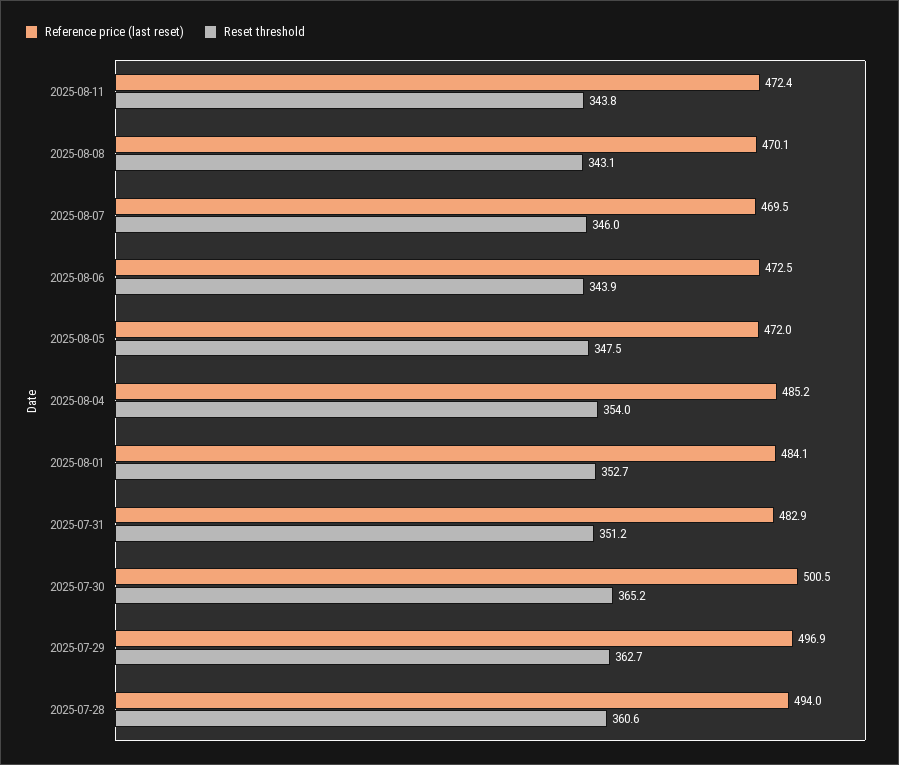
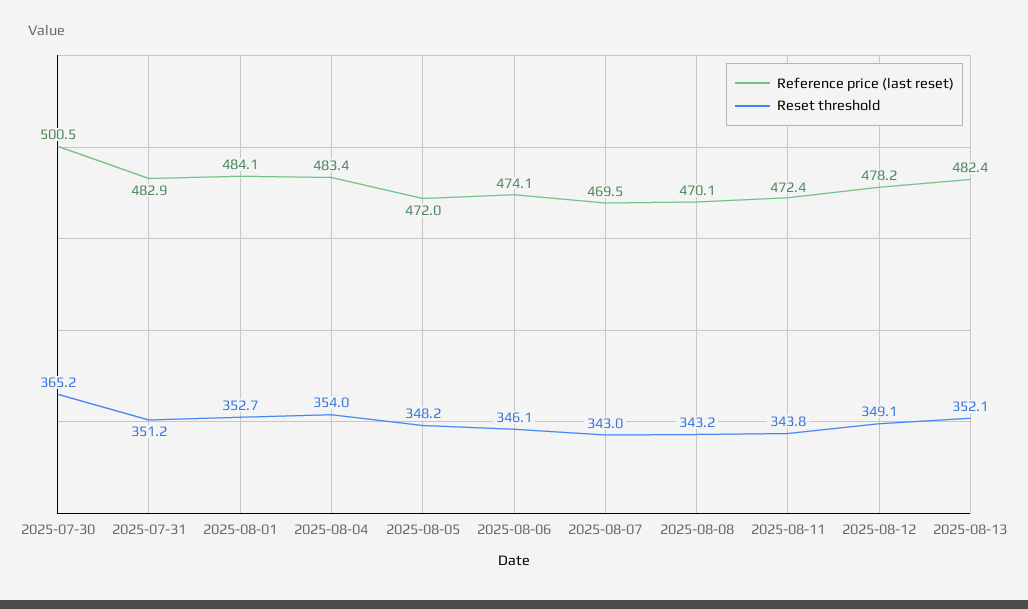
Reset threshold, 2025-08-08: 343.1 -> 343.2
Reset threshold, 2025-08-07: 346 -> 343
Reference price (last reset), 2025-08-06: 472.5 -> 474.1
Reset threshold, 2025-08-06: 343.9 -> 346.1
Reset threshold, 2025-08-05: 347.5 -> 348.2
Reference price (last reset), 2025-08-04: 485.2 -> 483.4
Reference price (last reset), 2025-07-29: 496.9 -> none
Reset threshold, 2025-07-29: 362.7 -> none
Reference price (last reset), 2025-07-28: 494 -> none
Reset threshold, 2025-07-28: 360.6 -> none
Reference price (last reset), 2025-08-12: none -> 478.2
Reset threshold, 2025-08-12: none -> 349.1
Reference price (last reset), 2025-08-13: none -> 482.4
Reset threshold, 2025-08-13: none -> 352.1

